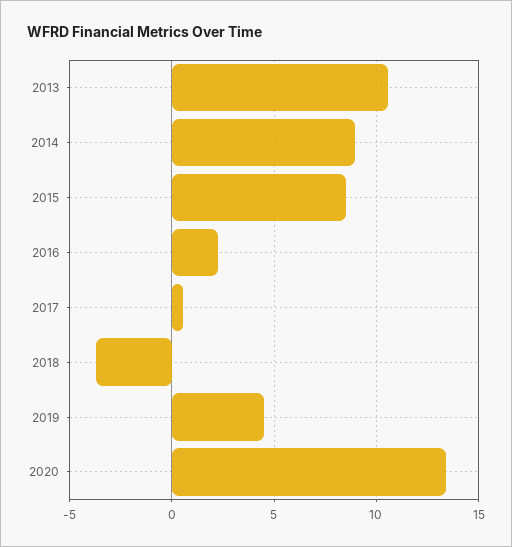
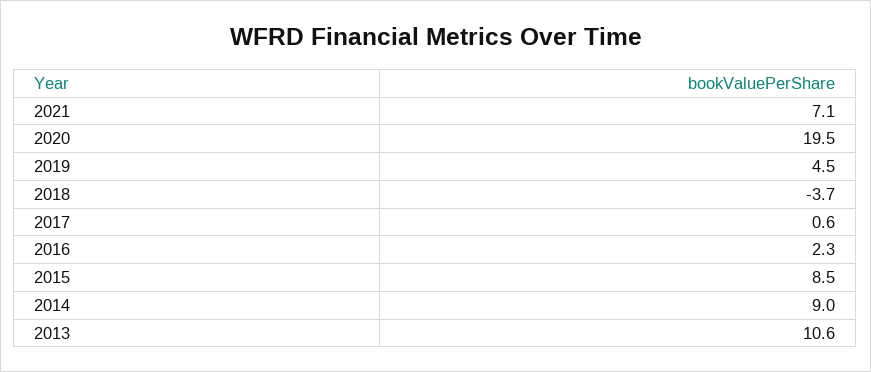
2020: 13.5 -> 19.5
2021: none -> 7.1

